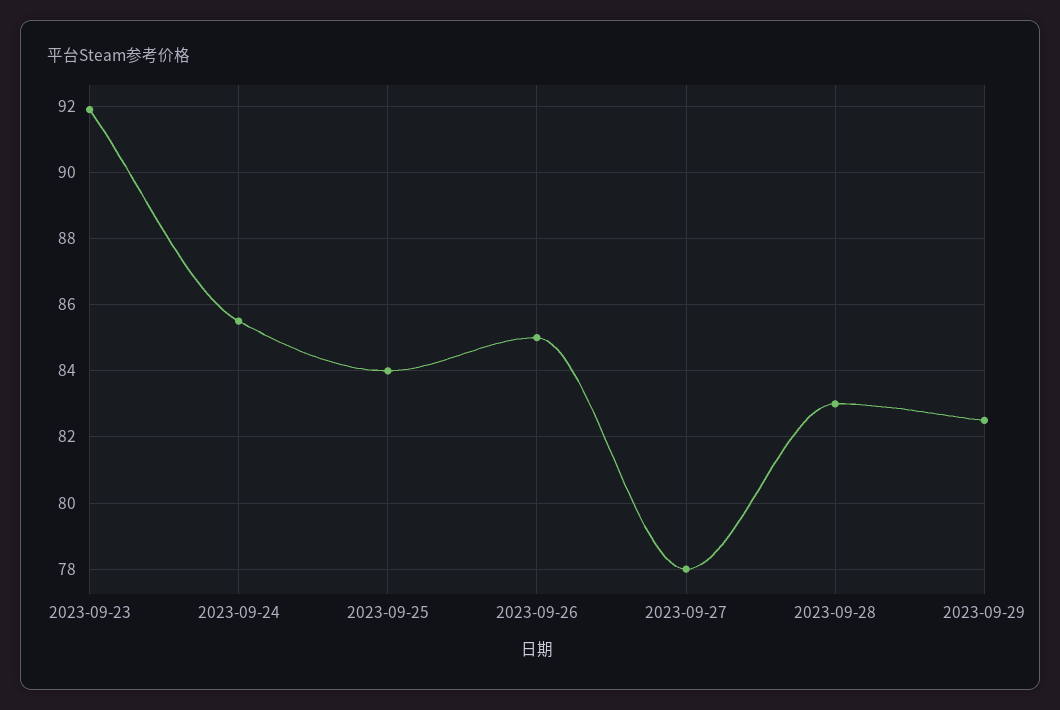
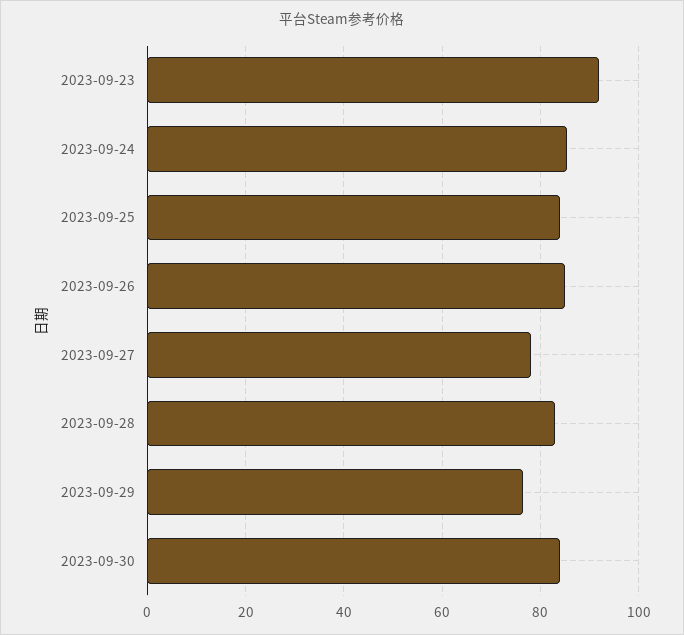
2023-09-29: 82.5 -> 76
2023-09-30: none -> 84

